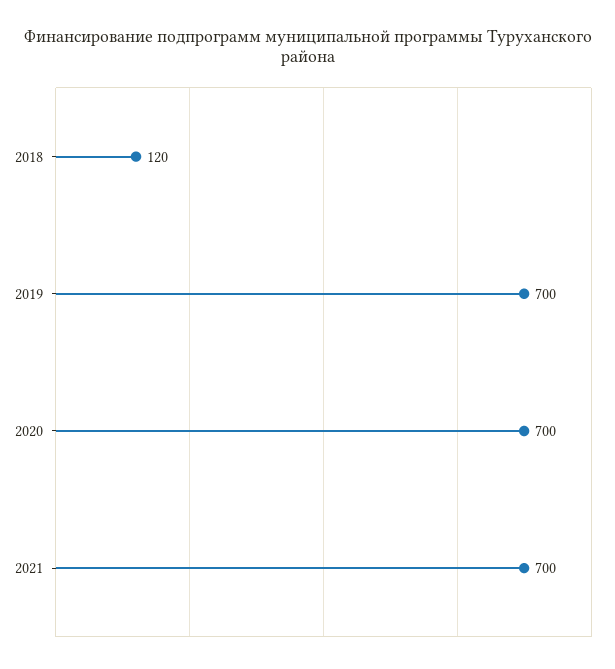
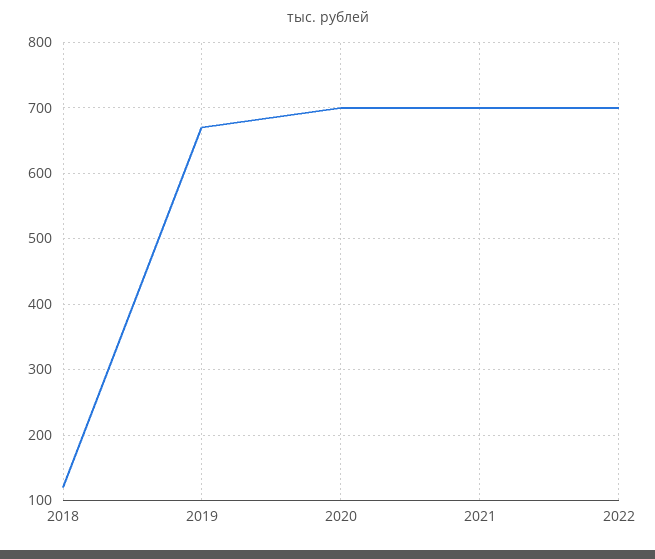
2019: 700 -> 670
2022: none -> 700

